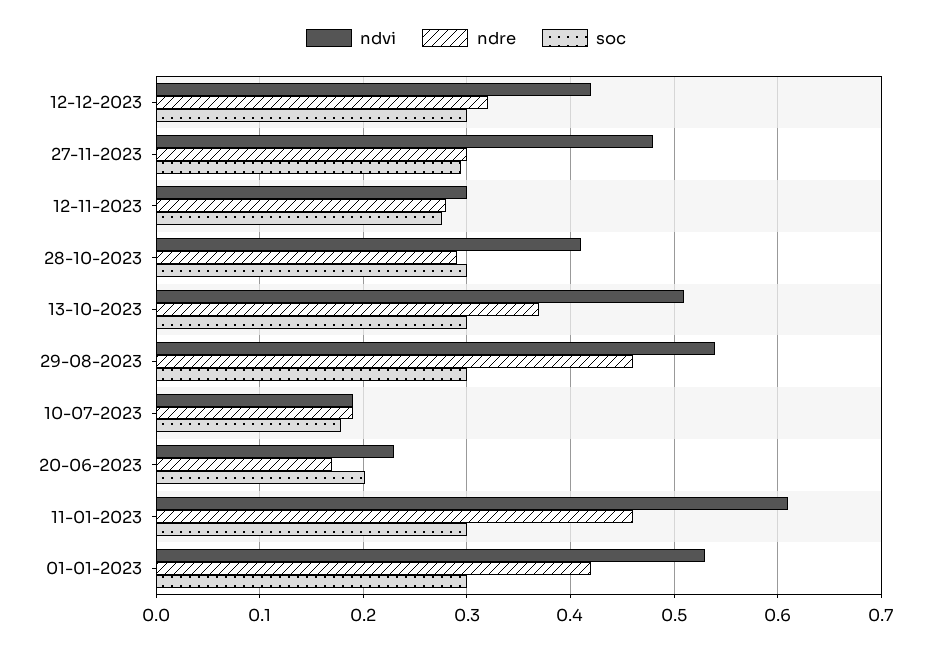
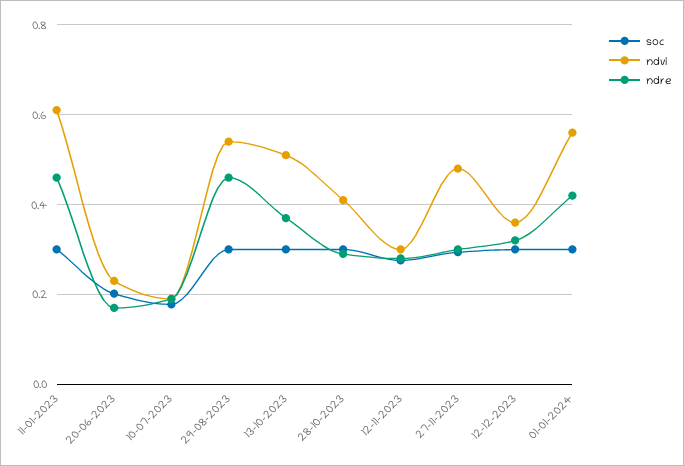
ndvi, 12-12-2023: 0.42 -> 0.36
ndvi, 01-01-2023: 0.53 -> none
ndre, 01-01-2023: 0.42 -> none
soc, 01-01-2023: 0.3 -> none
soc, 01-01-2024: none -> 0.3
ndvi, 01-01-2024: none -> 0.56
ndre, 01-01-2024: none -> 0.42

